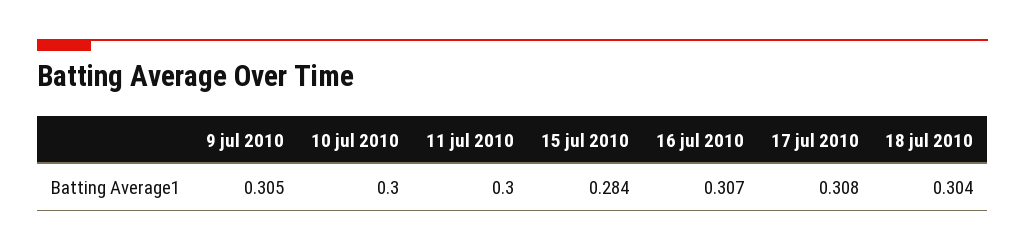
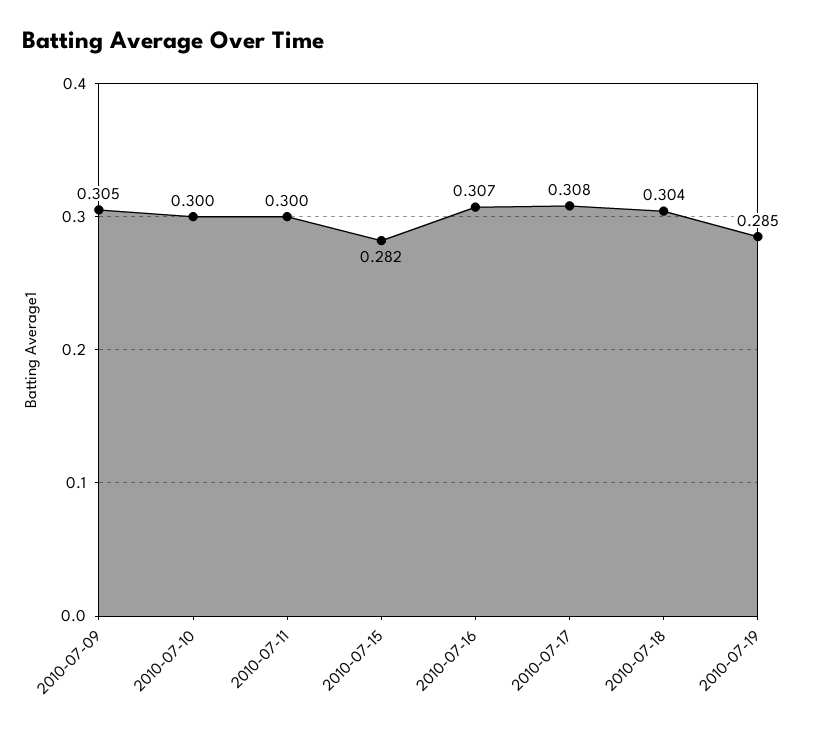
15 jul 2010: 0.284 -> 0.282
2010-07-19: none -> 0.285

